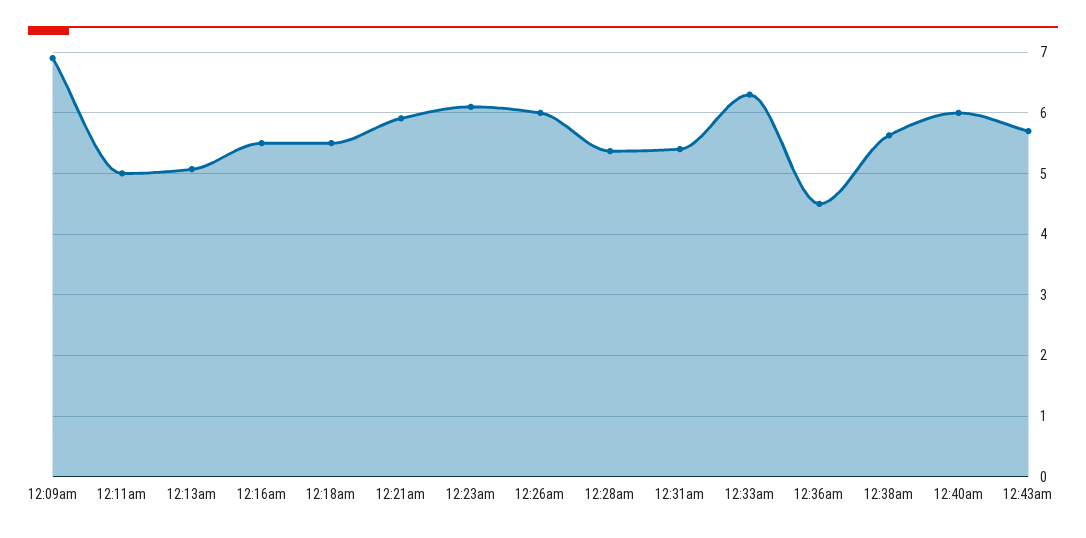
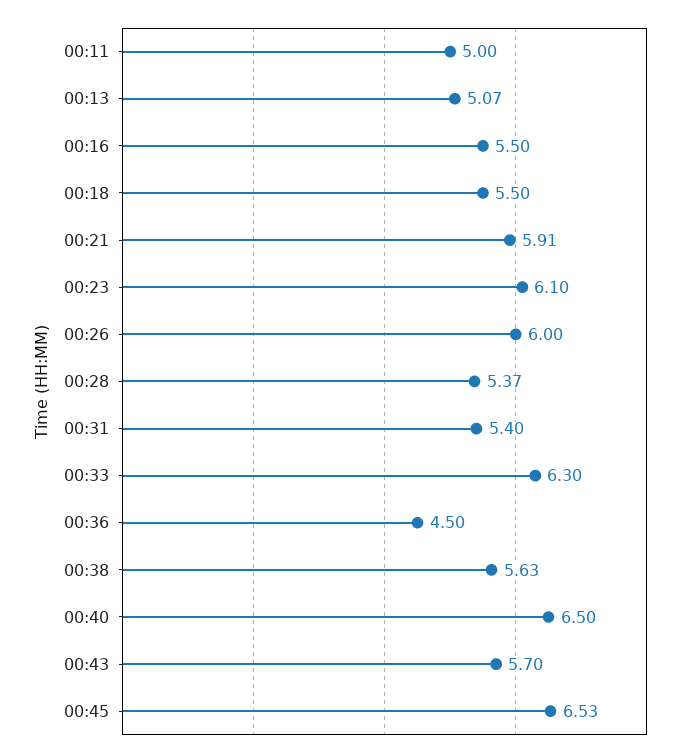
12:09am: 6.9 -> none
12:40am: 6 -> 6.5
00:45: none -> 6.53

